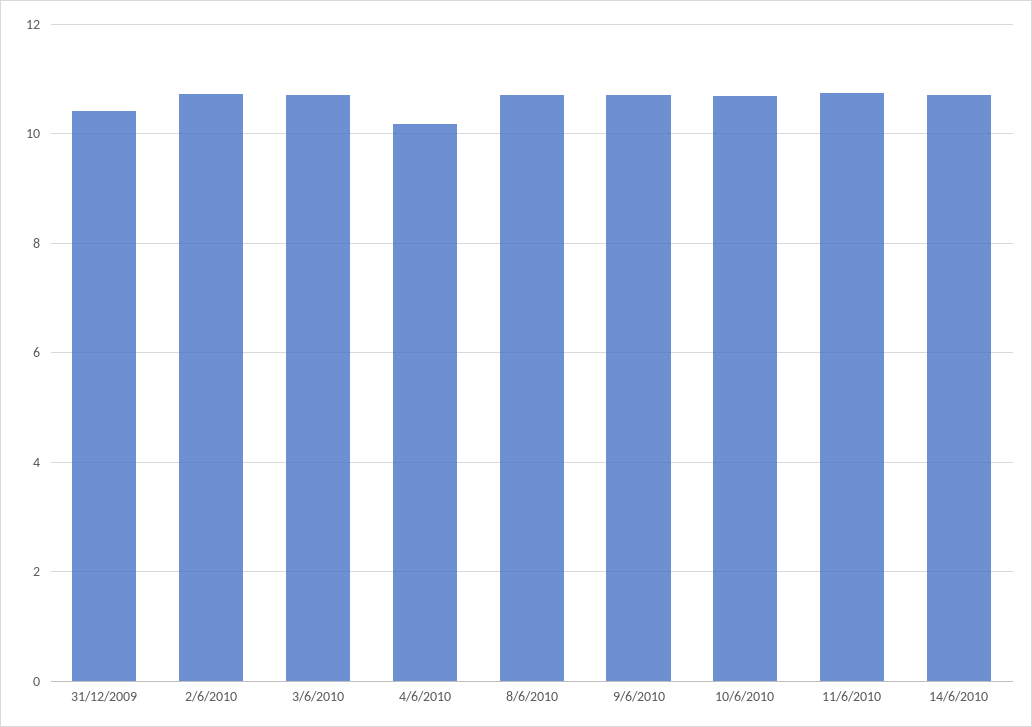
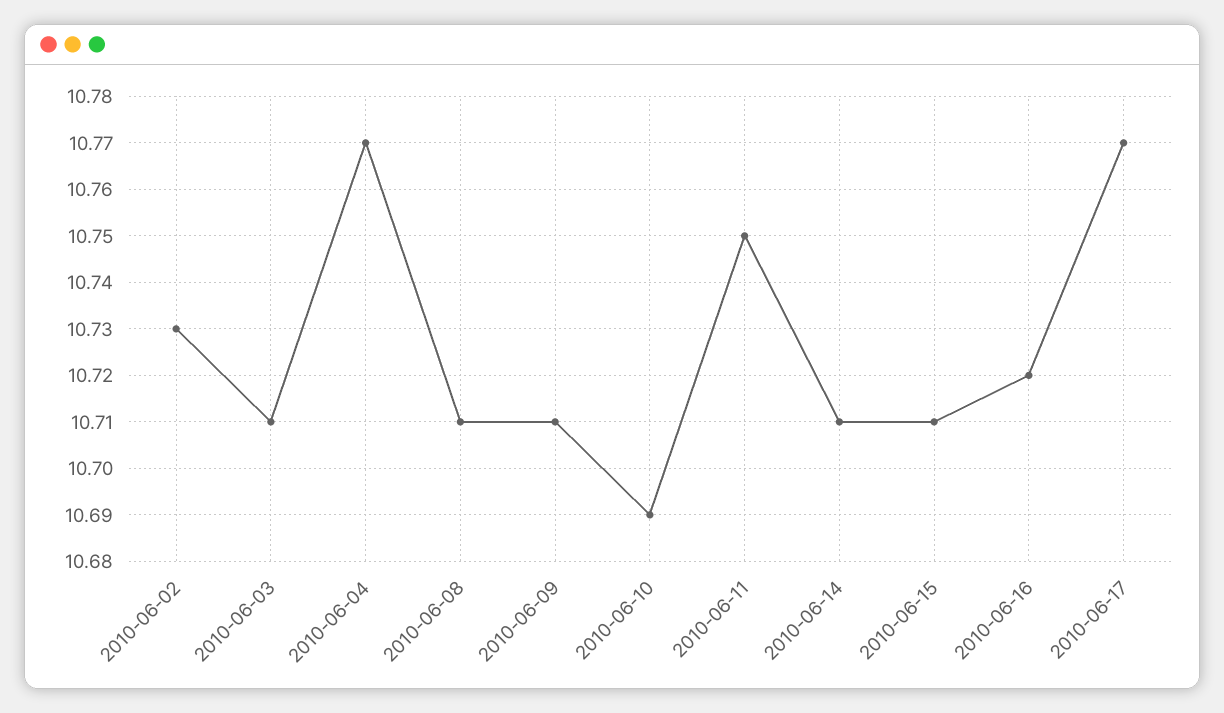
31/12/2009: 10.4 -> none
4/6/2010: 10.2 -> 10.77
2010-06-15: none -> 10.71
2010-06-16: none -> 10.72
2010-06-17: none -> 10.77

